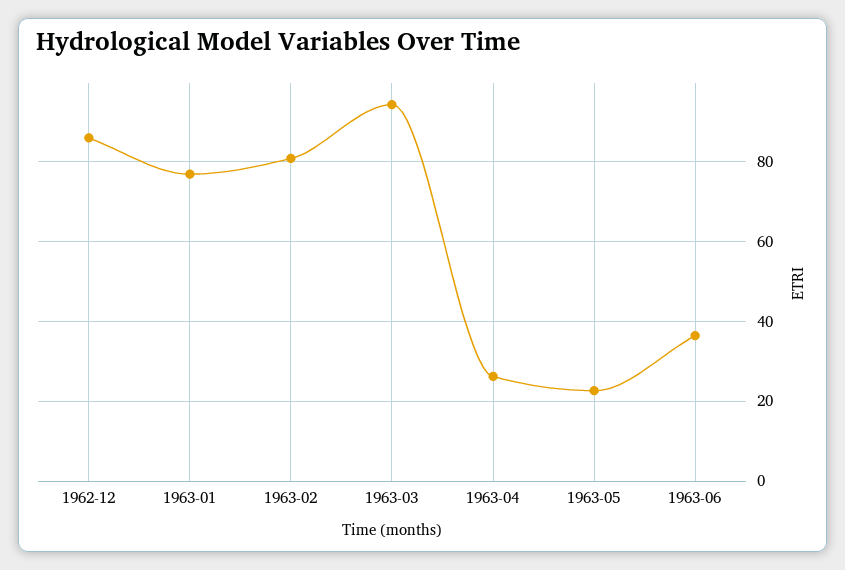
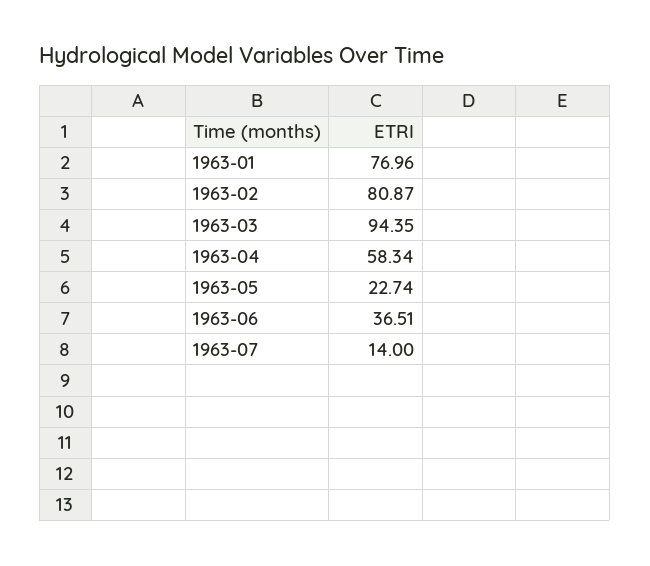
1962-12: 86 -> none
1963-04: 26 -> 58.34
1963-07: none -> 14

